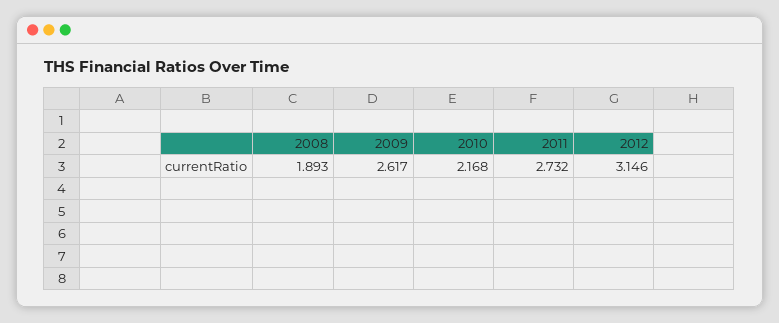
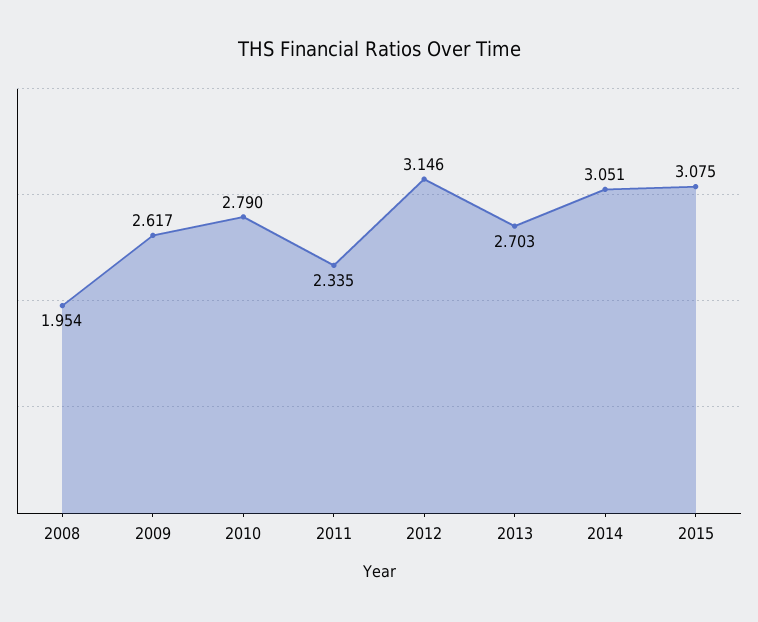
2008: 1.893 -> 1.954
2010: 2.168 -> 2.79
2011: 2.732 -> 2.335
2013: none -> 2.703
2014: none -> 3.051
2015: none -> 3.075

